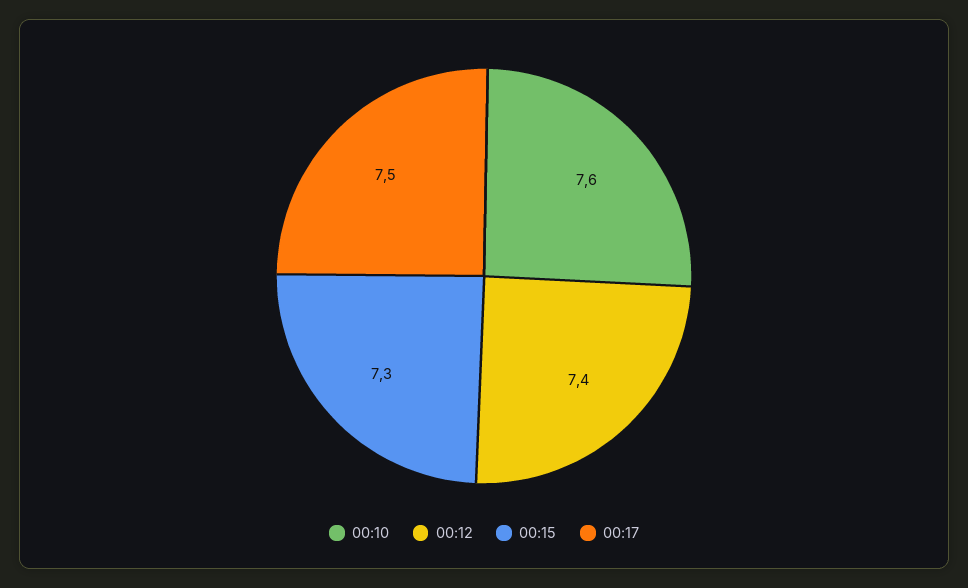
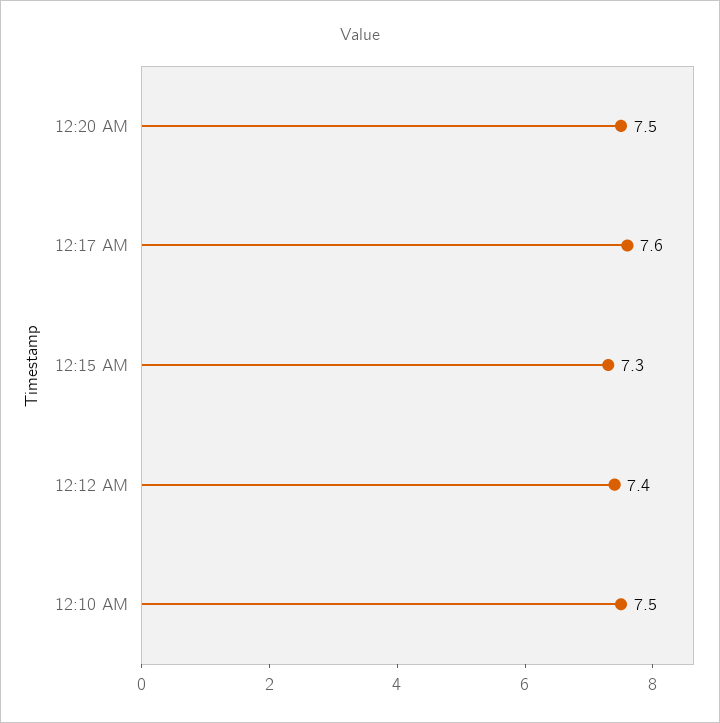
00:10: 7.6 -> 7.5
00:17: 7.5 -> 7.6
12:20 AM: none -> 7.5

